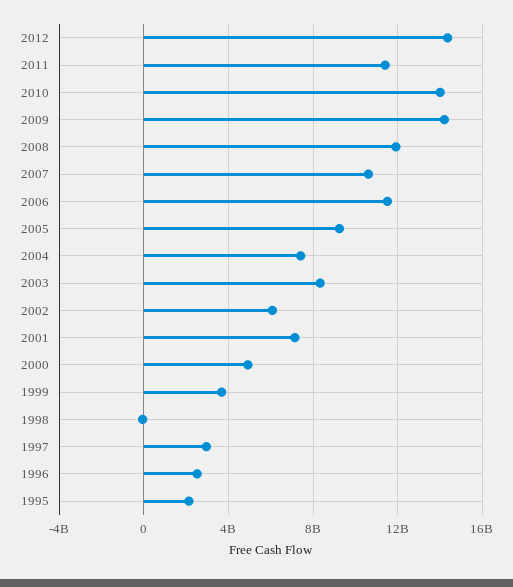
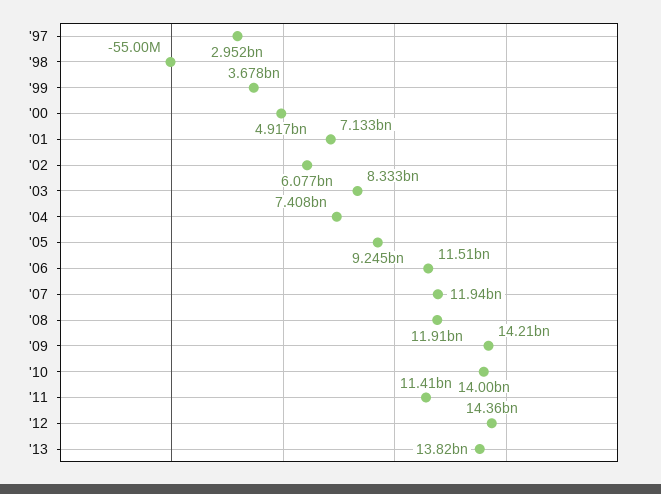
2007: 10500000000 -> 11940000000
1996: 2500000000 -> none
1995: 2000000000 -> none
'13: none -> 13820000000

